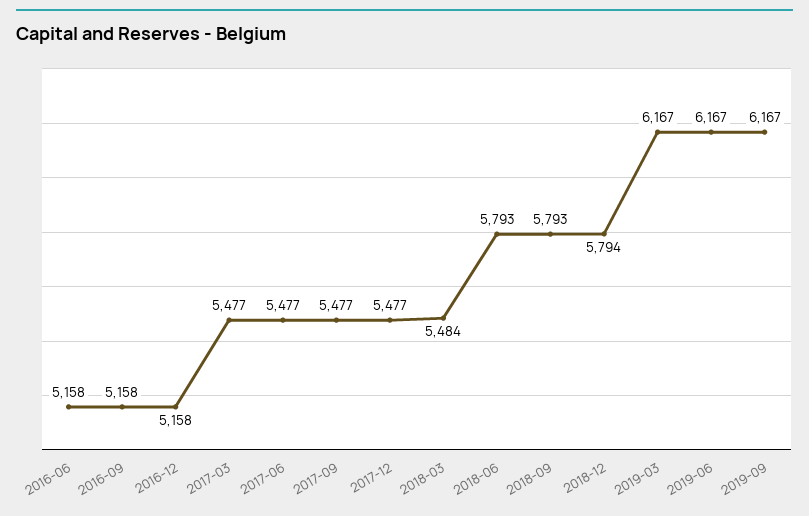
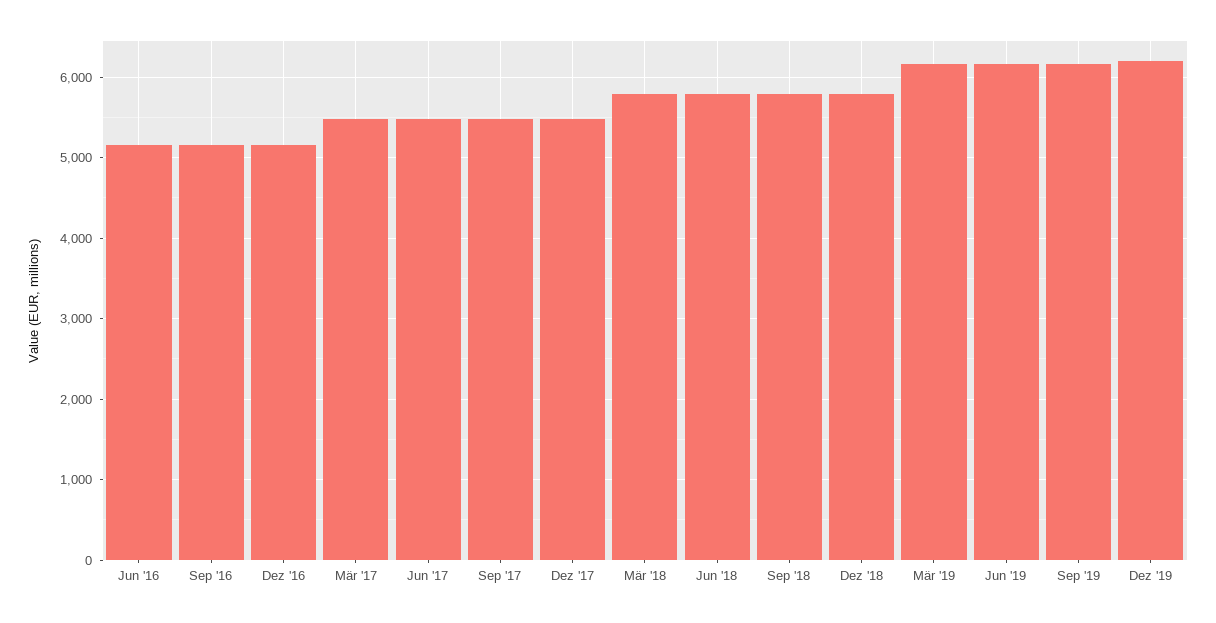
2018-03: 5484 -> 5800
Dez '19: none -> 6200

